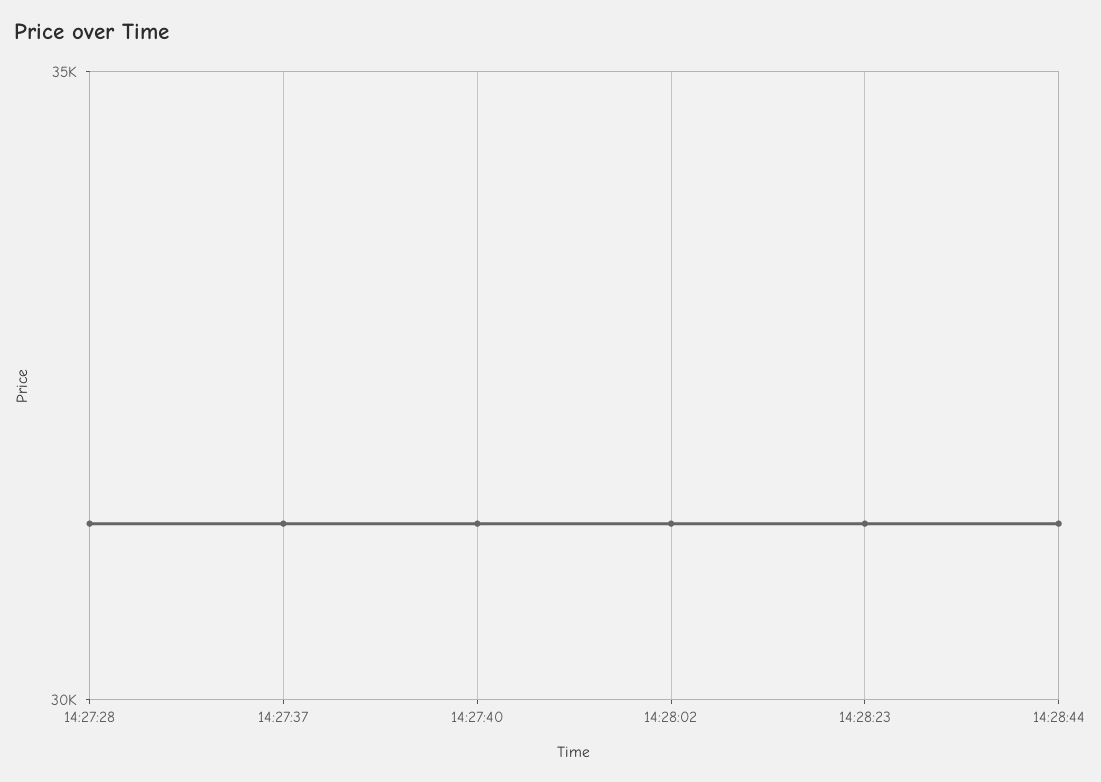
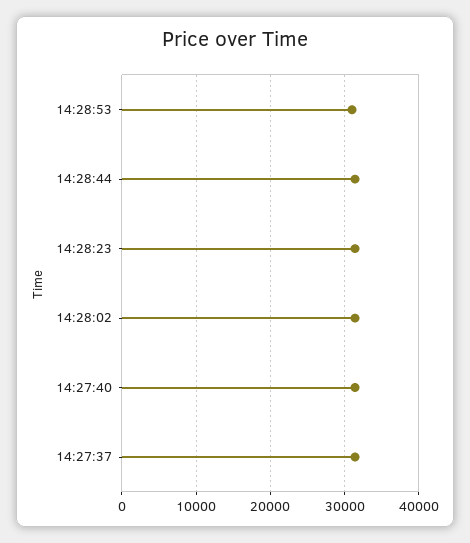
14:27:28: 31500 -> none
14:28:53: none -> 31000

